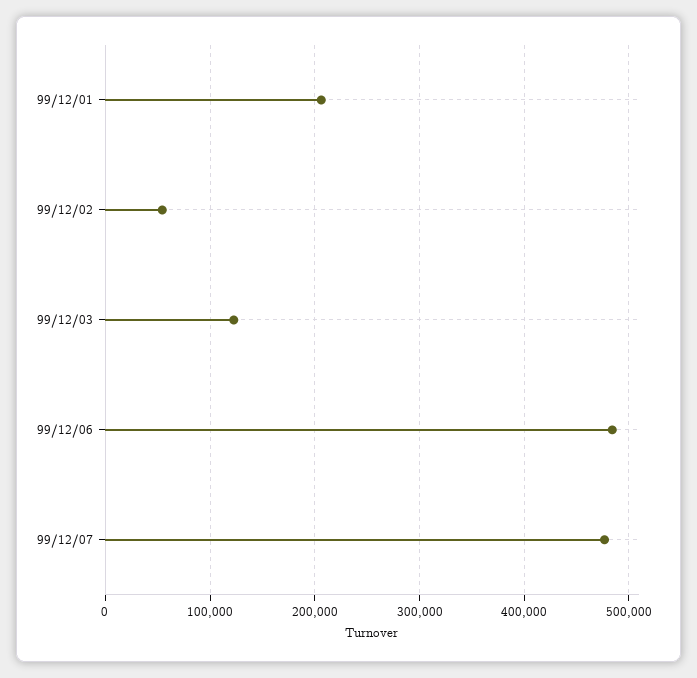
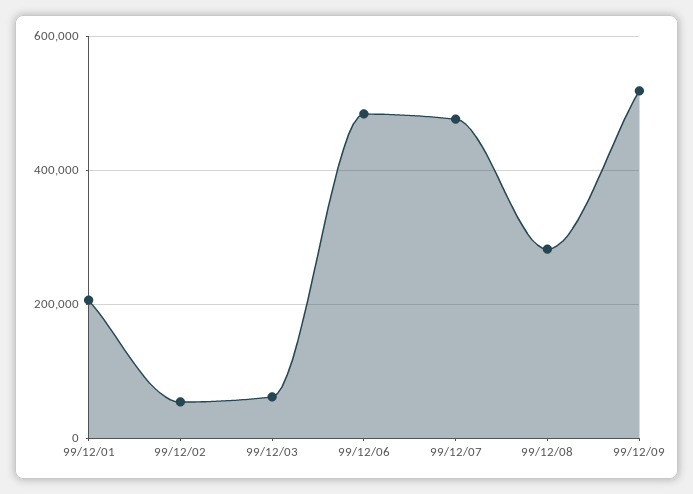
99/12/03: 120000 -> 60000
99/12/08: none -> 280000
99/12/09: none -> 520000

